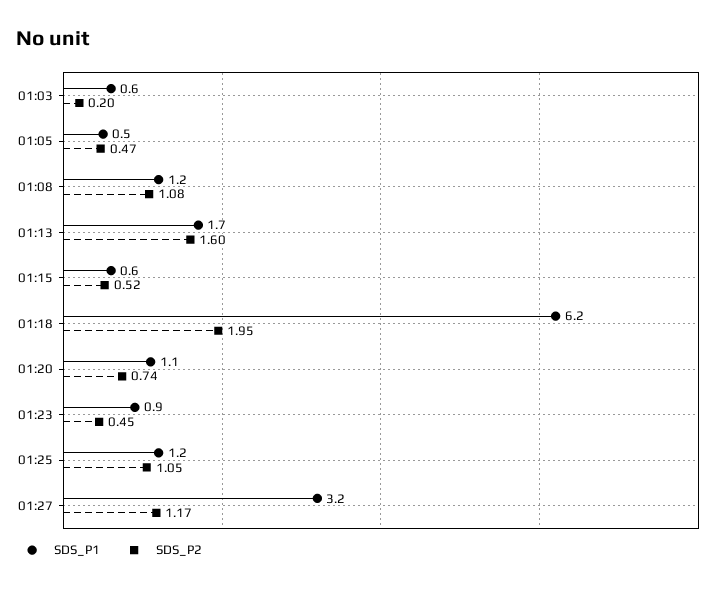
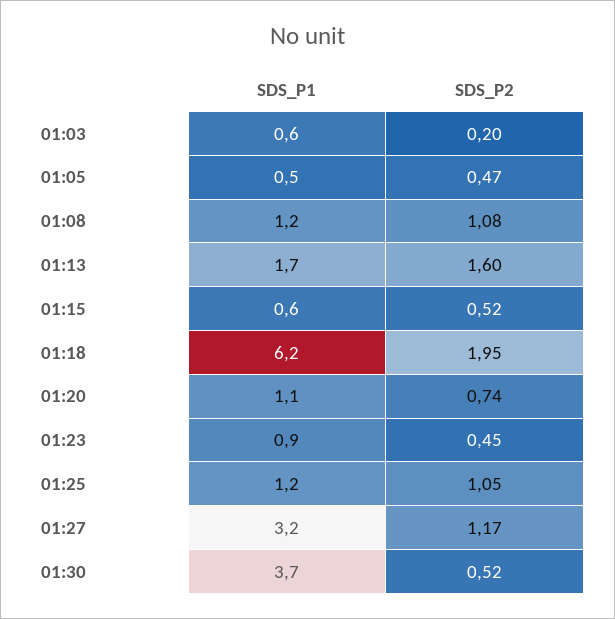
SDS_P1, 01:30: none -> 3.7
SDS_P2, 01:30: none -> 0.52

